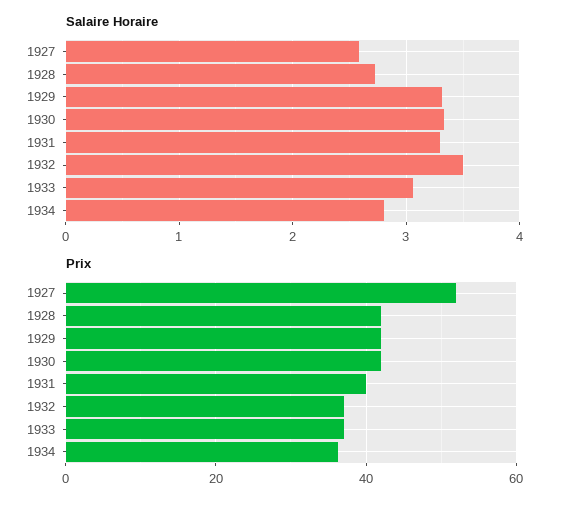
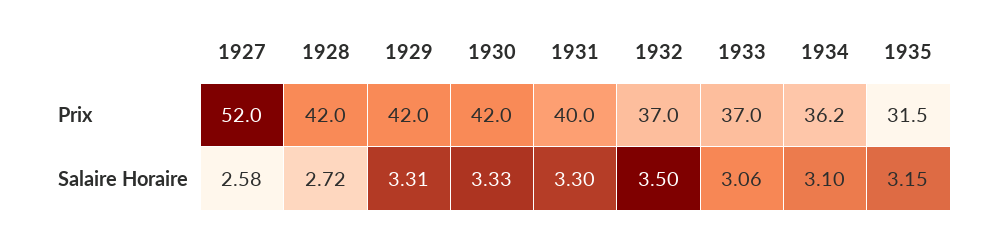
Salaire Horaire, 1934: 2.8 -> 3.1
Prix, 1935: none -> 31.5
Salaire Horaire, 1935: none -> 3.15

